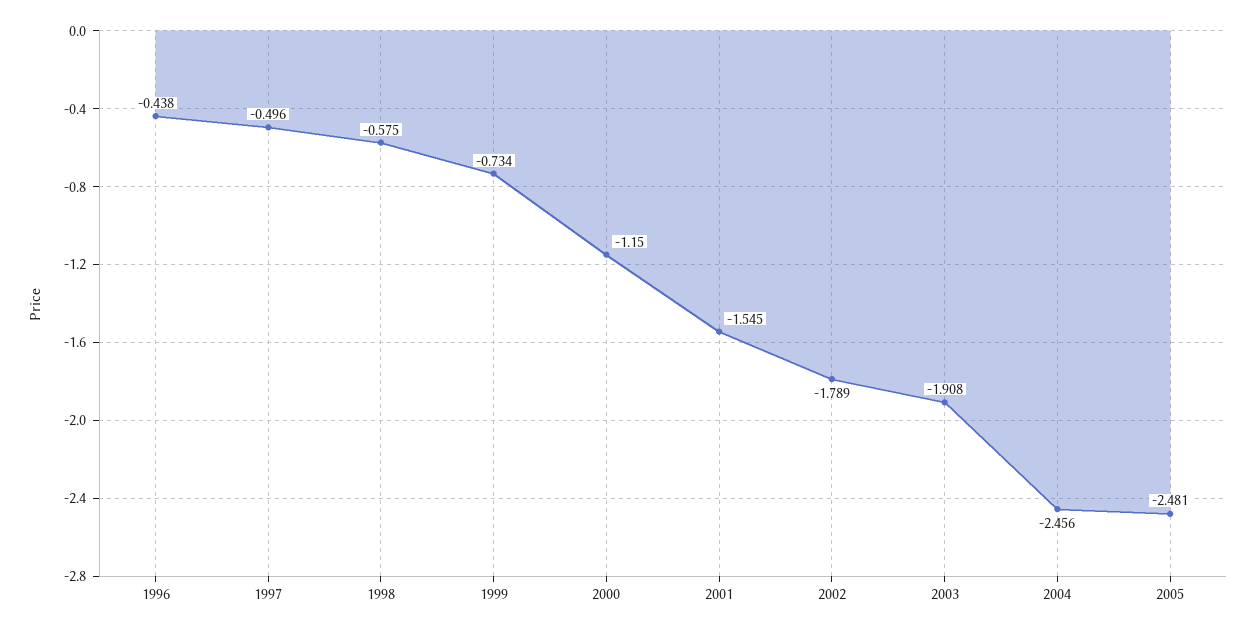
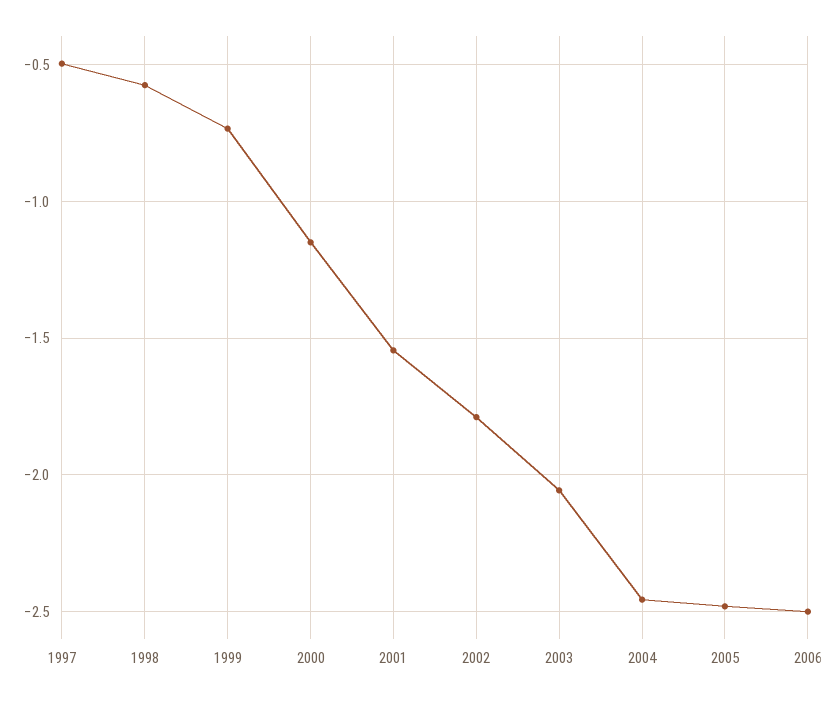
1996: -0.438 -> none
2003: -1.908 -> -2.05
2006: none -> -2.5

